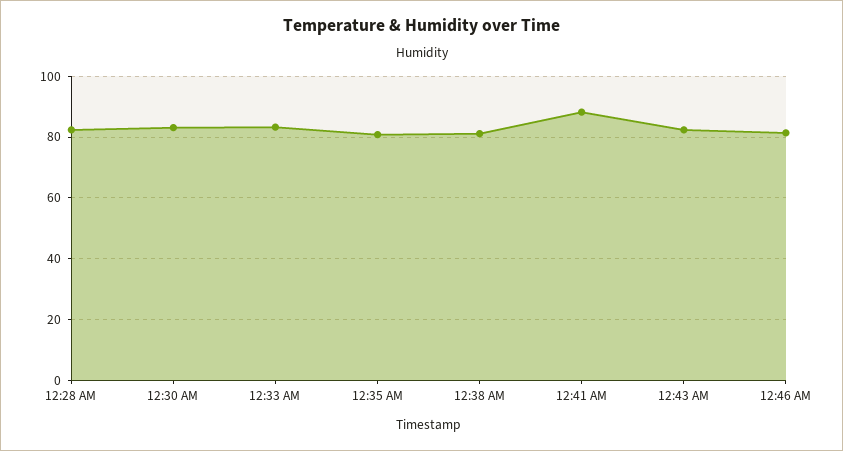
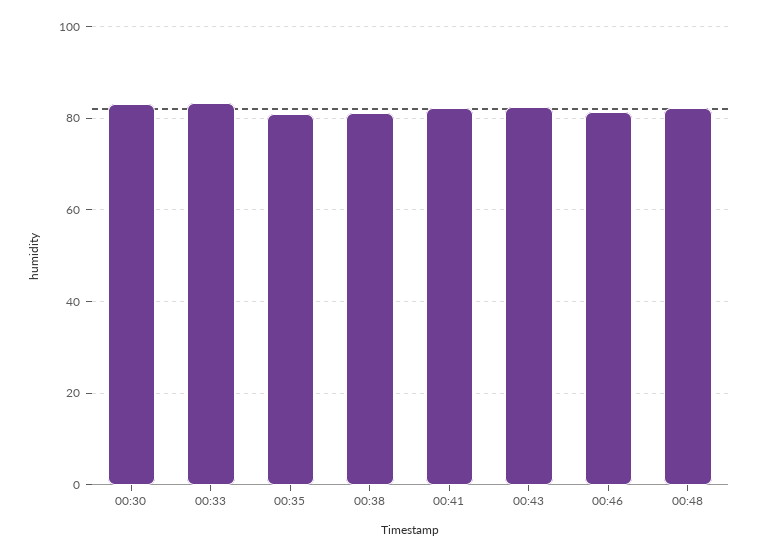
12:28 AM: 82 -> none
12:41 AM: 88 -> 82
00:48: none -> 82

